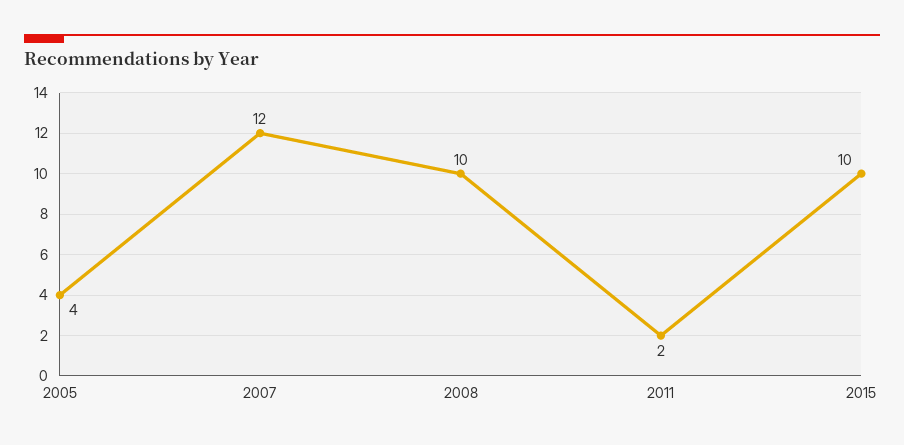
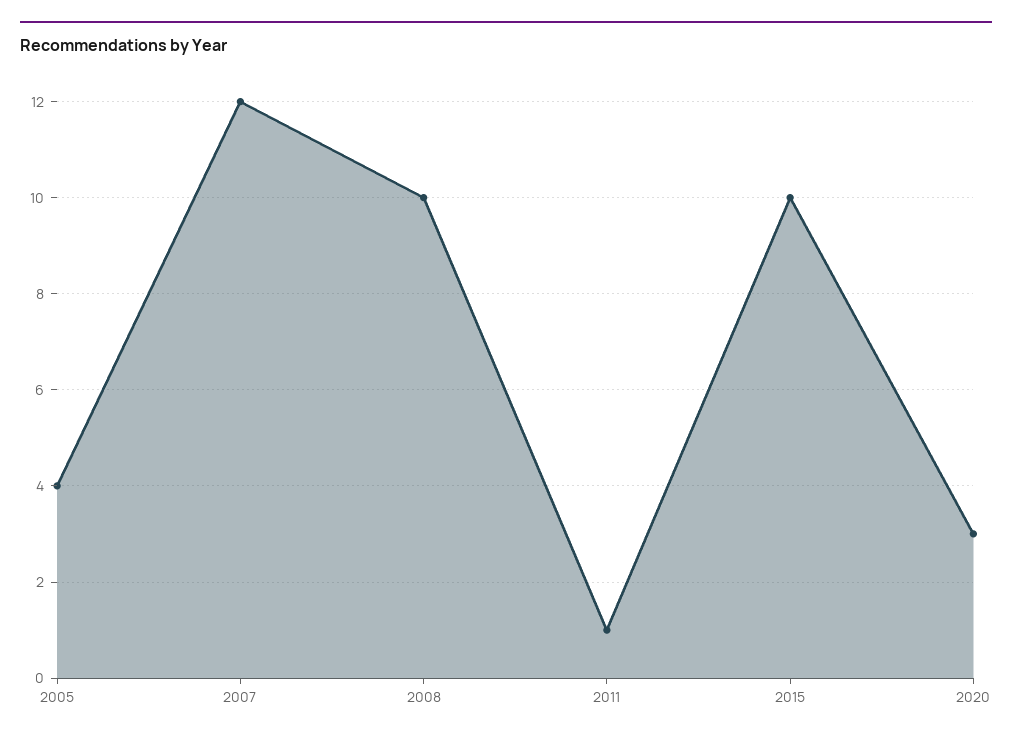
2011: 2 -> 1
2020: none -> 3

